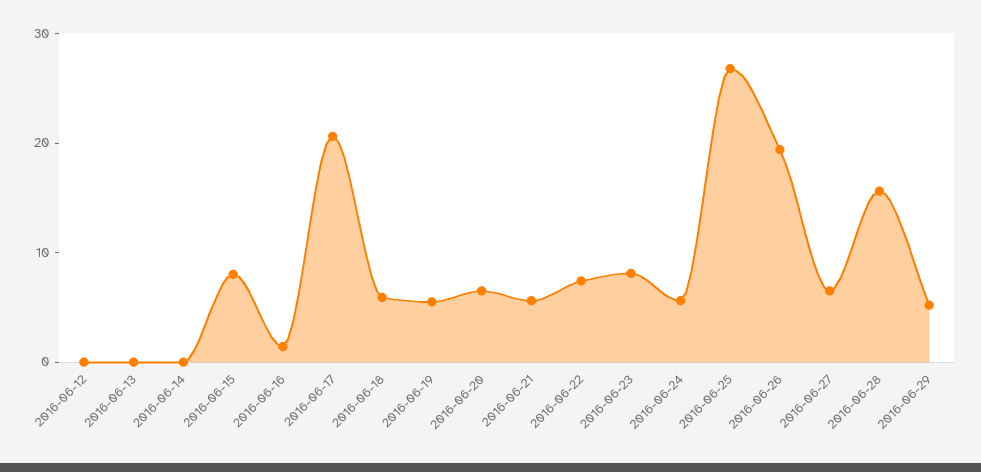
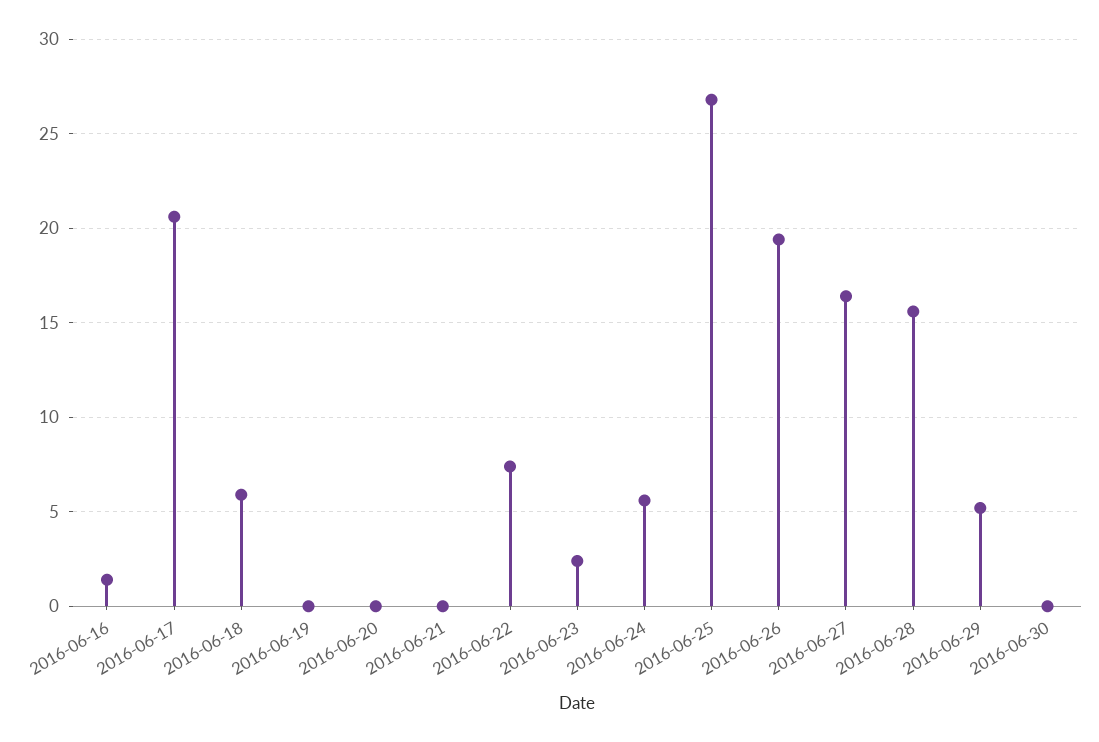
2016-06-12: 0 -> none
2016-06-13: 0 -> none
2016-06-14: 0 -> none
2016-06-15: 8 -> none
2016-06-19: 6 -> 0
2016-06-20: 6 -> 0
2016-06-21: 6 -> 0
2016-06-23: 8 -> 2.5
2016-06-27: 6 -> 16.5
2016-06-30: none -> 0

